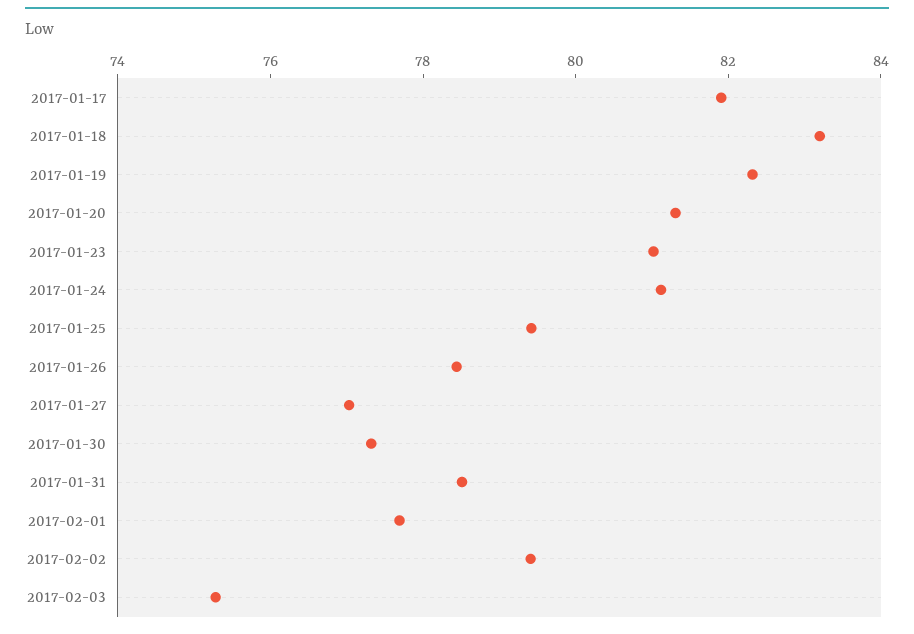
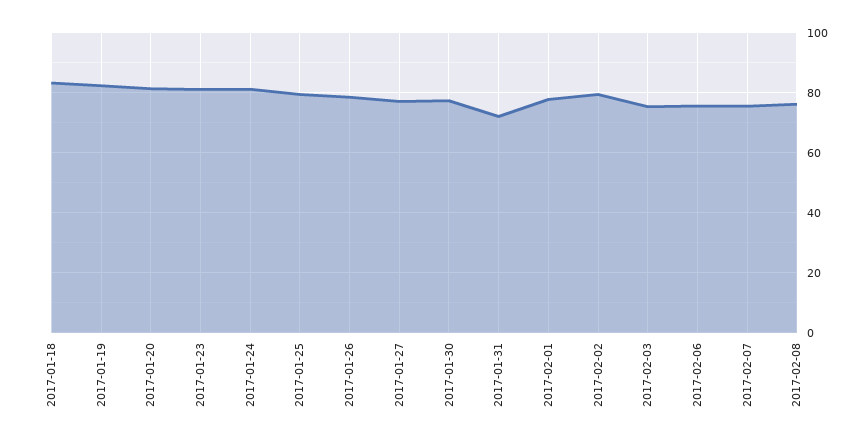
2017-01-17: 82 -> none
2017-01-31: 78.5 -> 72
2017-02-06: none -> 76
2017-02-07: none -> 76
2017-02-08: none -> 76

